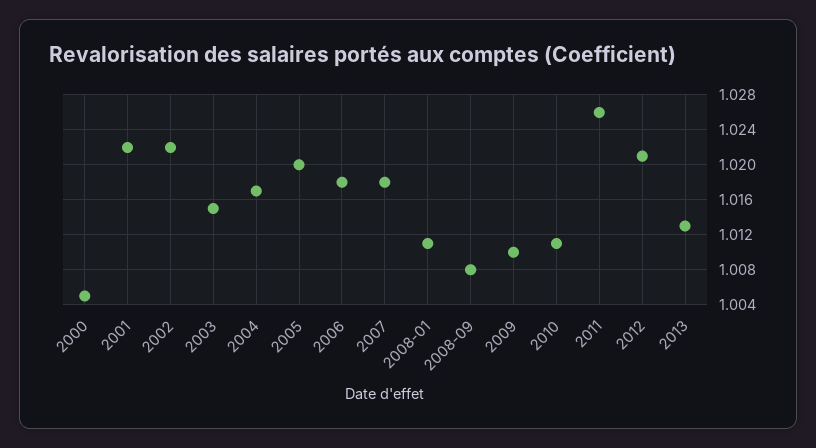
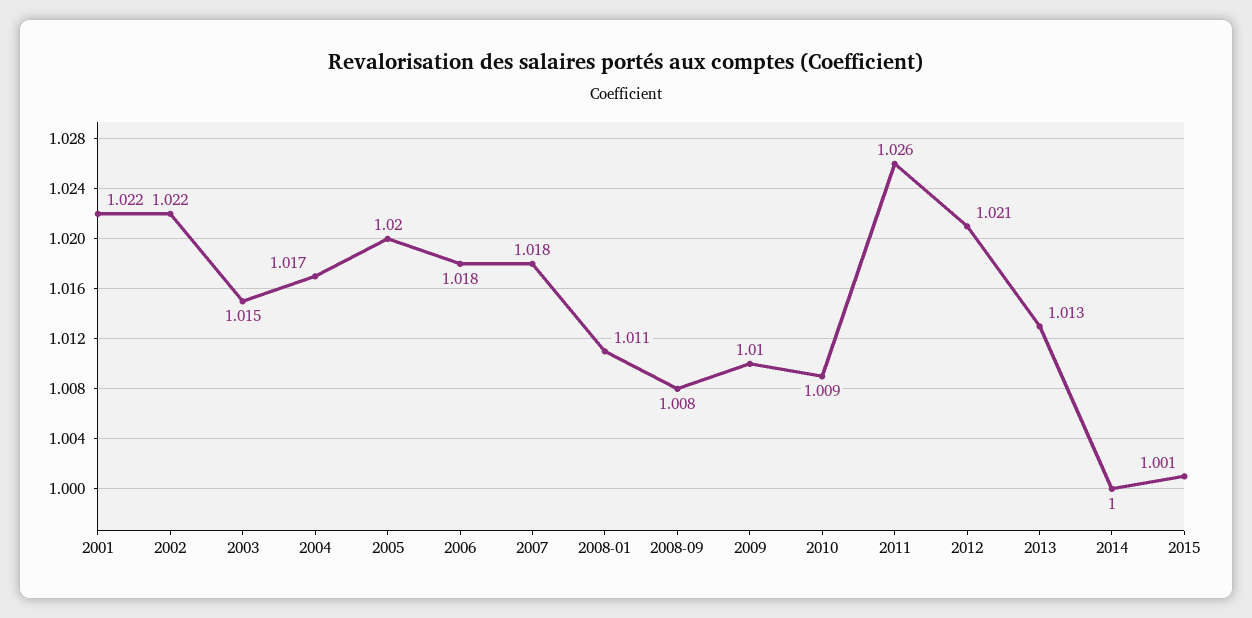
2000: 1.005 -> none
2010: 1.011 -> 1.009
2014: none -> 1
2015: none -> 1.001

